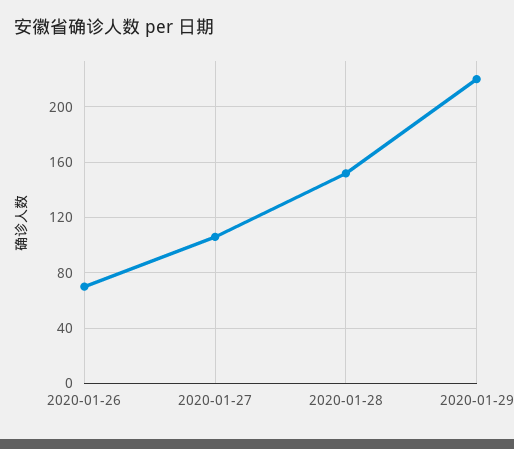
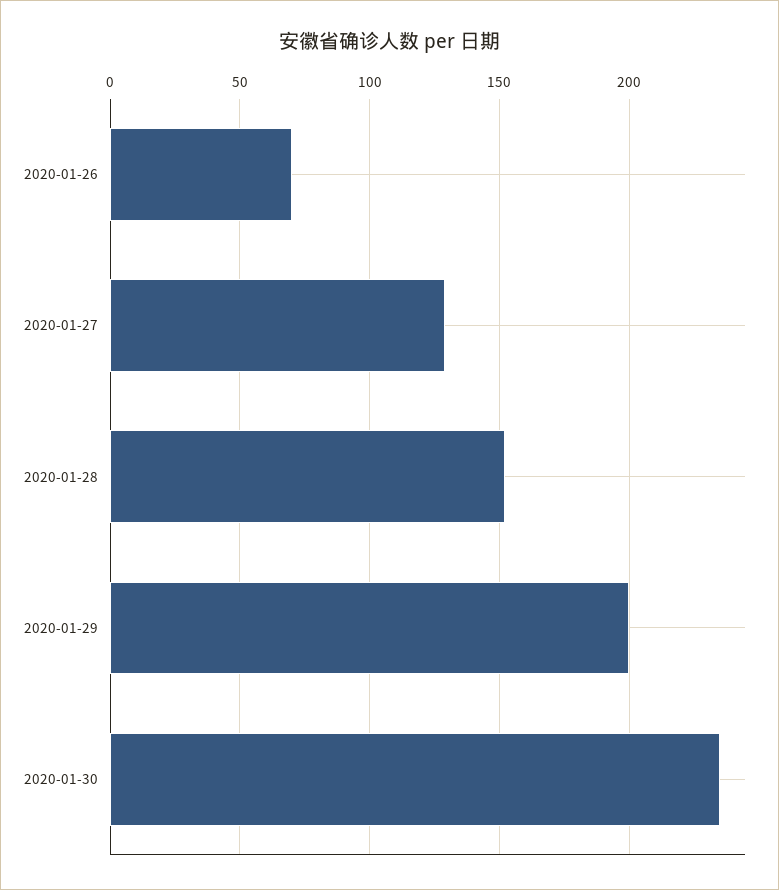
2020-01-27: 105 -> 130
2020-01-29: 220 -> 200
2020-01-30: none -> 235

